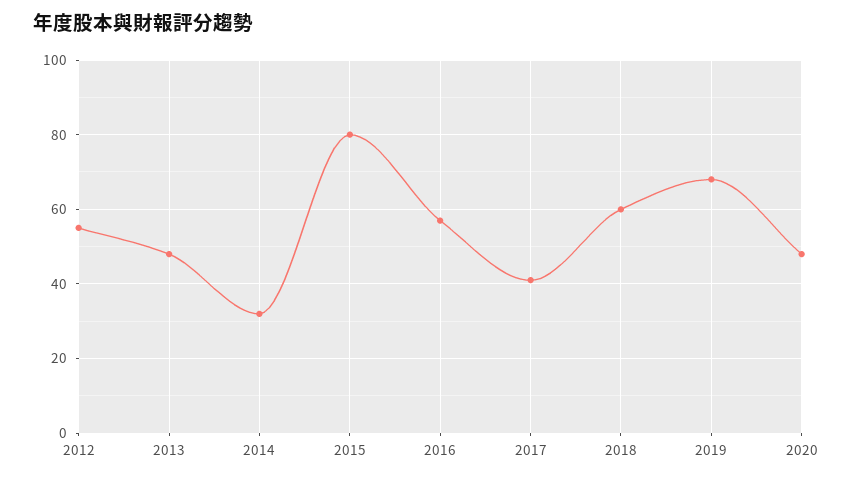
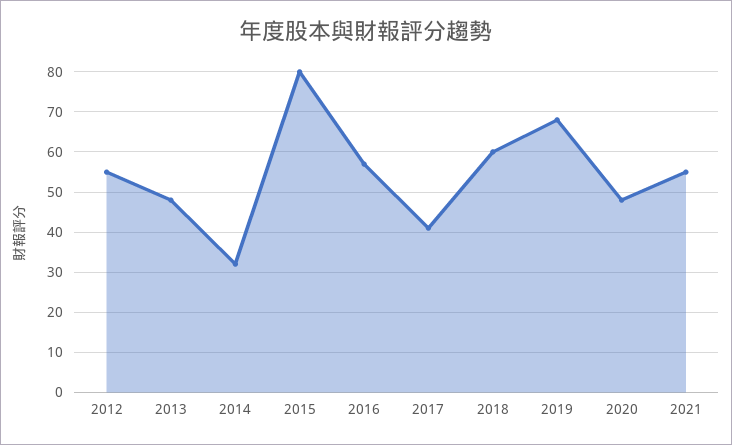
2021: none -> 55

